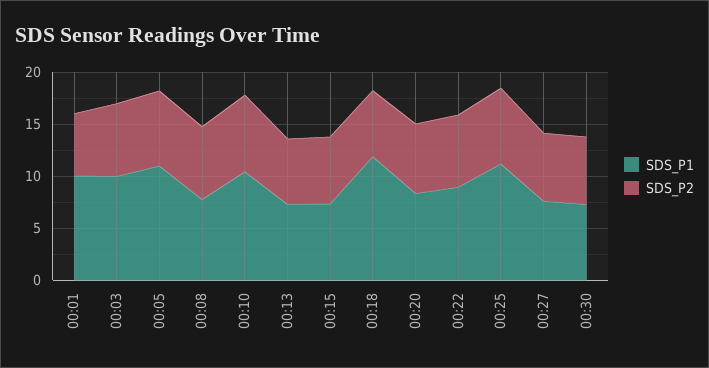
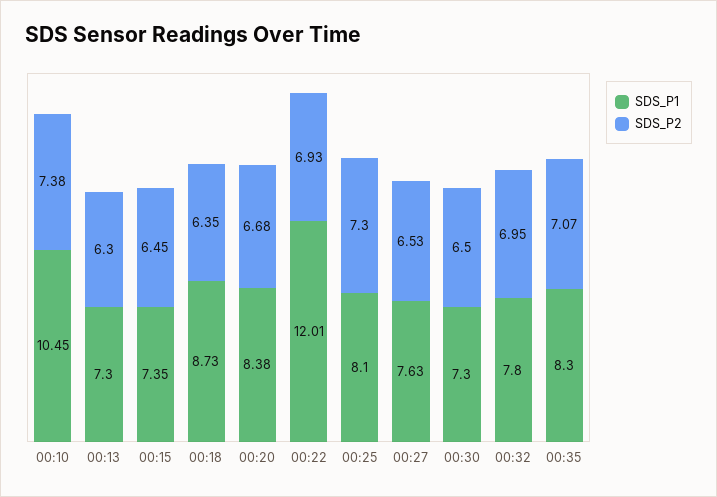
SDS_P1, 00:01: 10 -> none
SDS_P2, 00:01: 6 -> none
SDS_P1, 00:03: 10 -> none
SDS_P2, 00:03: 7 -> none
SDS_P1, 00:05: 11 -> none
SDS_P2, 00:05: 7 -> none
SDS_P1, 00:08: 8 -> none
SDS_P2, 00:08: 7 -> none
SDS_P1, 00:18: 12 -> 8.73
SDS_P1, 00:22: 9 -> 12.01
SDS_P1, 00:25: 11 -> 8.1
SDS_P1, 00:32: none -> 7.8
SDS_P2, 00:32: none -> 6.95
SDS_P1, 00:35: none -> 8.3
SDS_P2, 00:35: none -> 7.07

